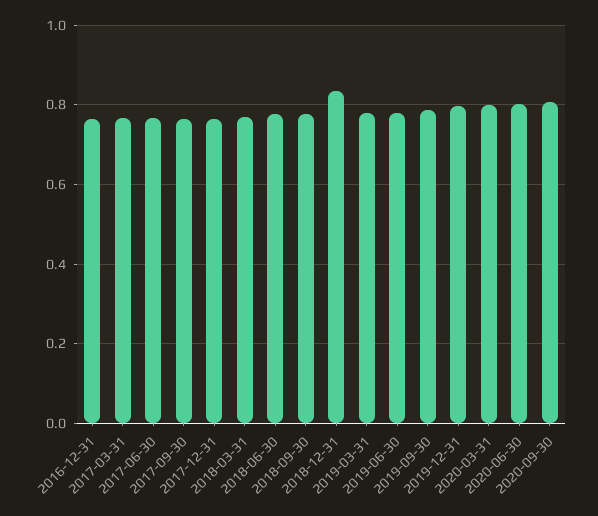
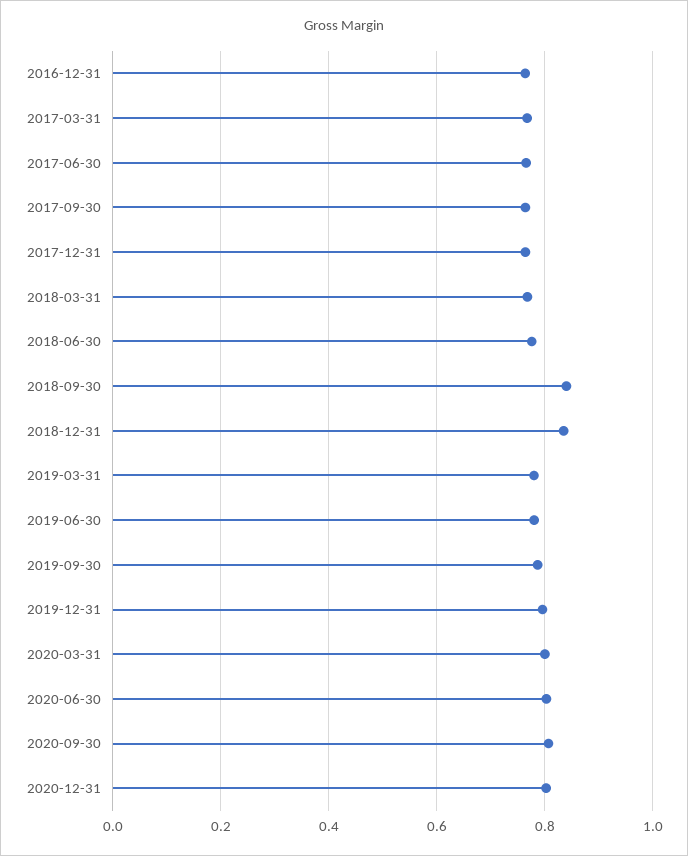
2018-09-30: 0.78 -> 0.84
2020-12-31: none -> 0.8

